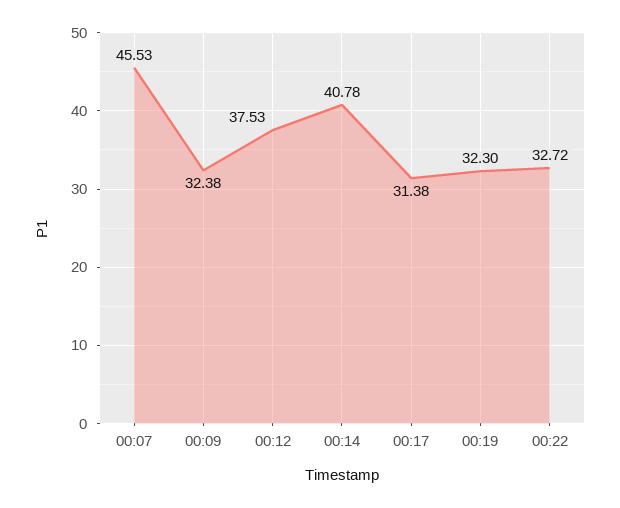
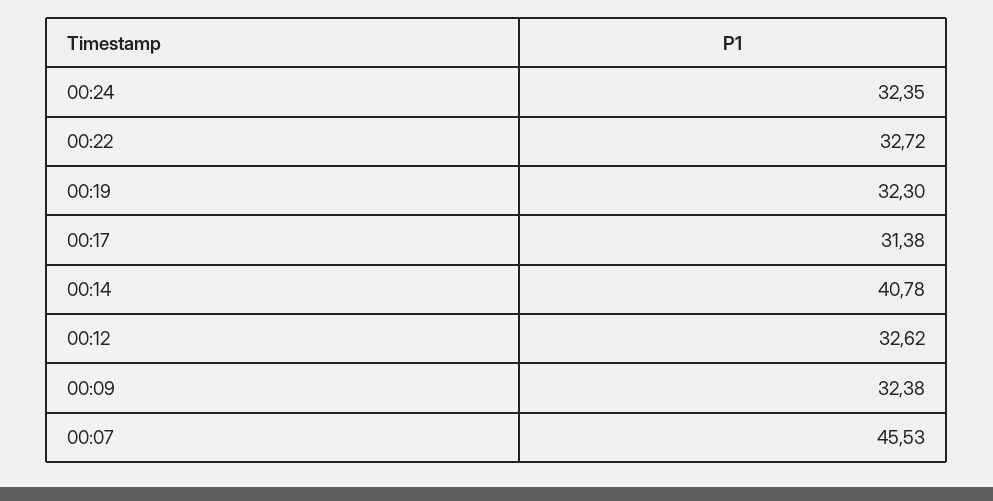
00:12: 37.53 -> 32.62
00:24: none -> 32.35

